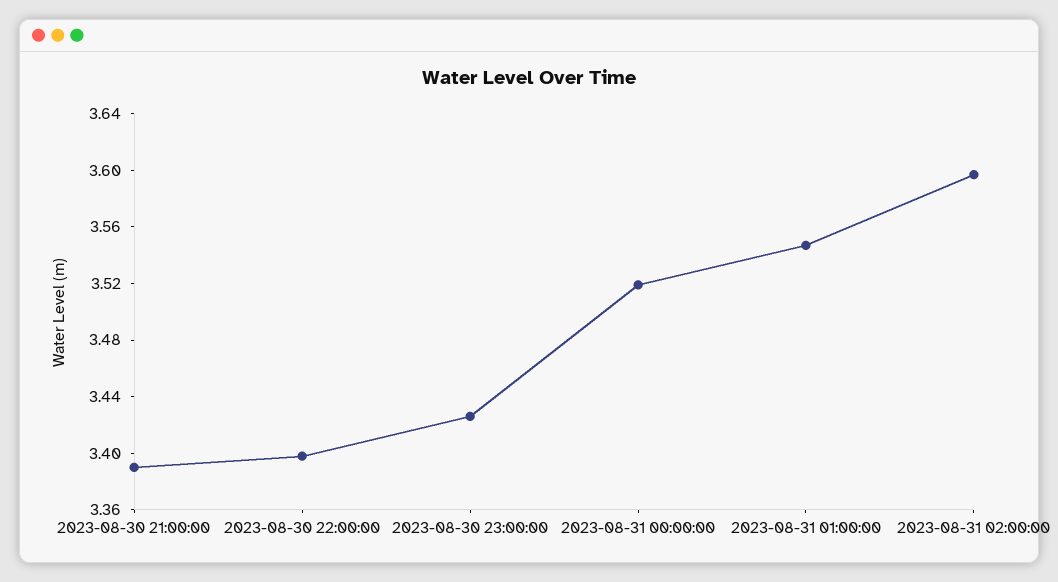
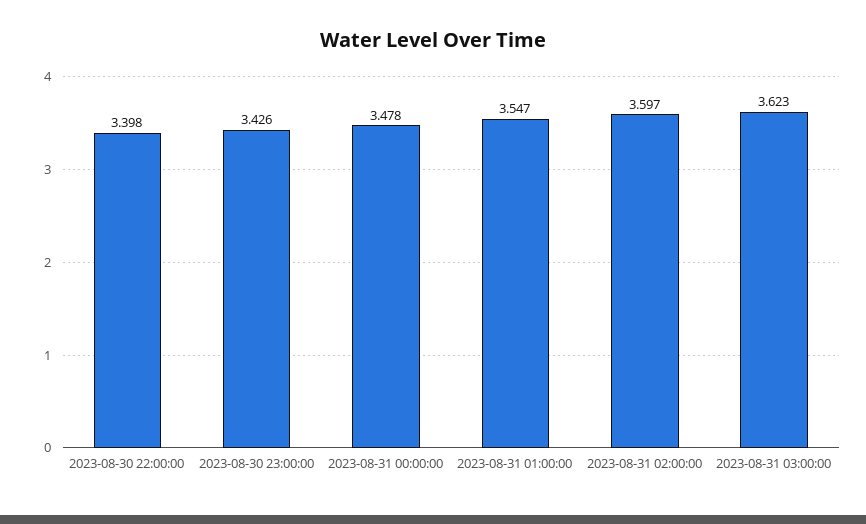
2023-08-30 21:00:00: 3.39 -> none
2023-08-31 00:00:00: 3.52 -> 3.478
2023-08-31 03:00:00: none -> 3.623

